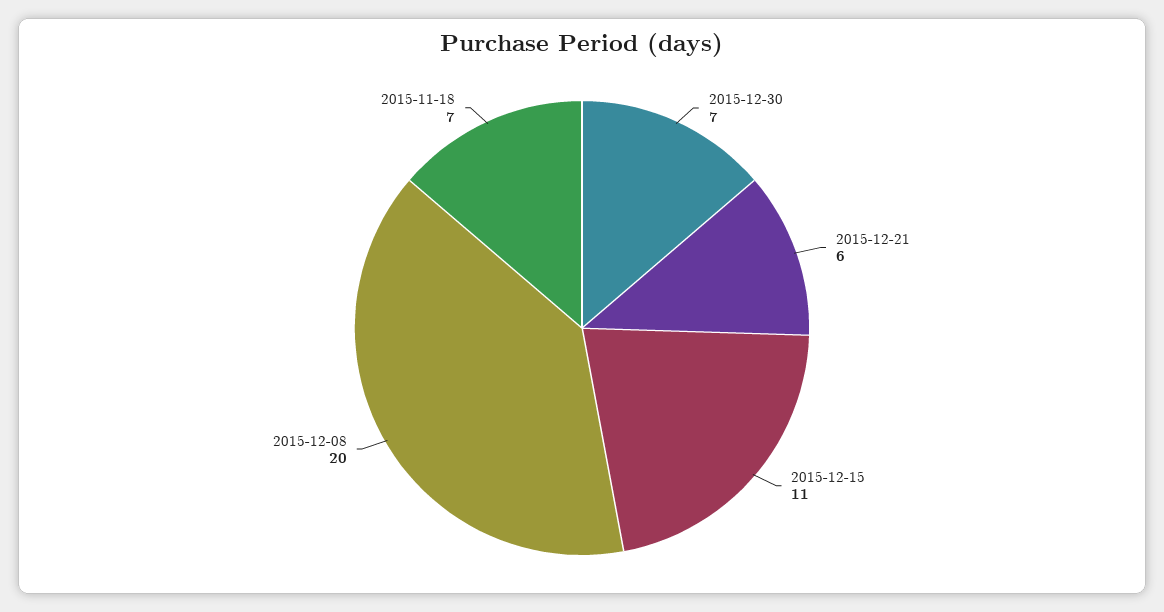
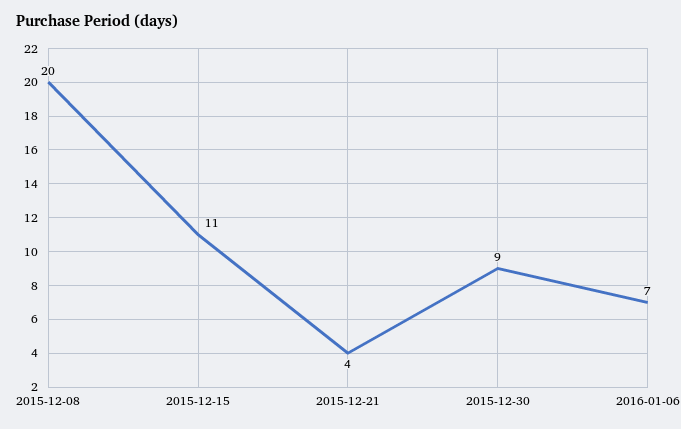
2015-12-30: 7 -> 9
2015-12-21: 6 -> 4
2015-11-18: 7 -> none
2016-01-06: none -> 7

